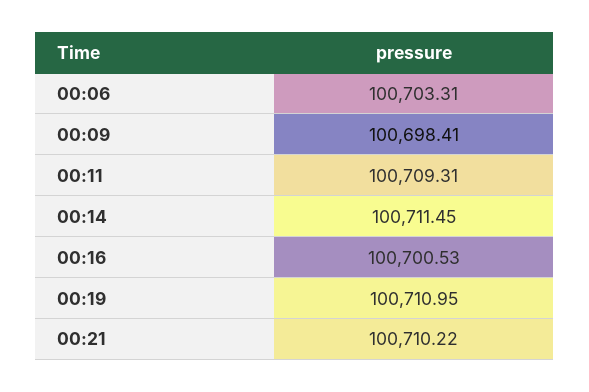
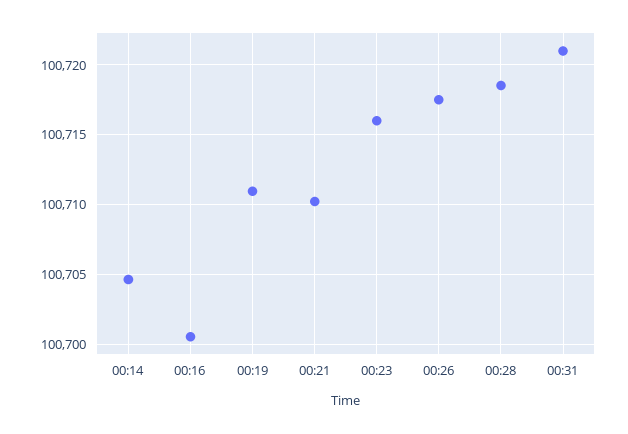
00:06: 100703.31 -> none
00:09: 100698.41 -> none
00:11: 100709.31 -> none
00:14: 100711.45 -> 100704.5
00:23: none -> 100716
00:26: none -> 100717.5
00:28: none -> 100718.5
00:31: none -> 100721

